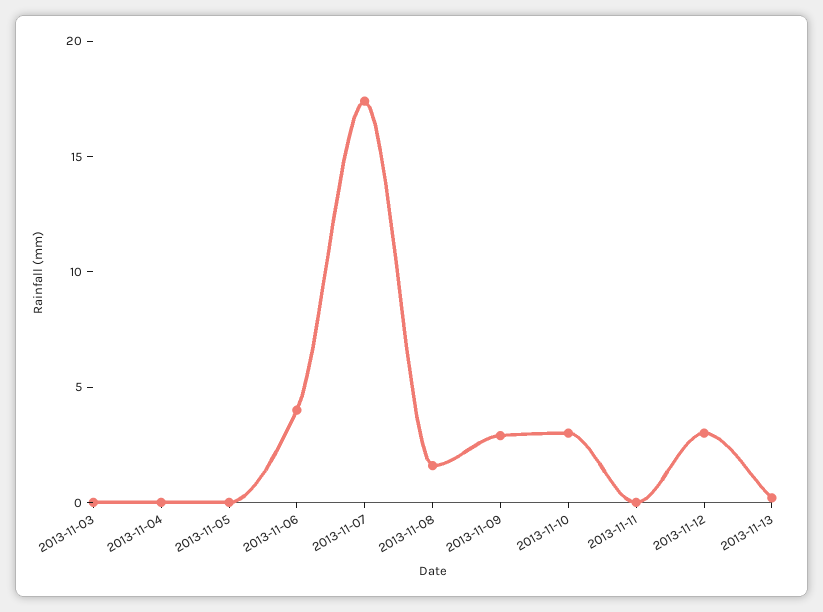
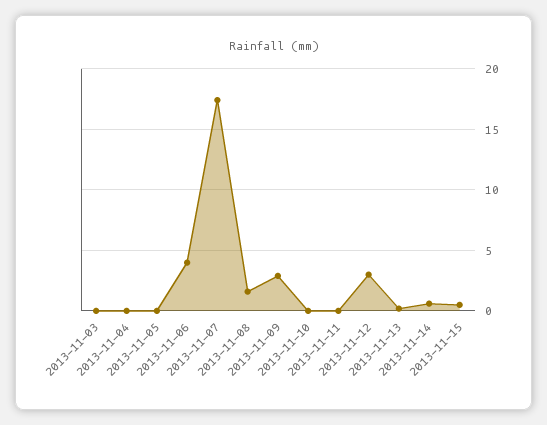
2013-11-10: 3 -> 0
2013-11-14: none -> 0.5
2013-11-15: none -> 0.5

